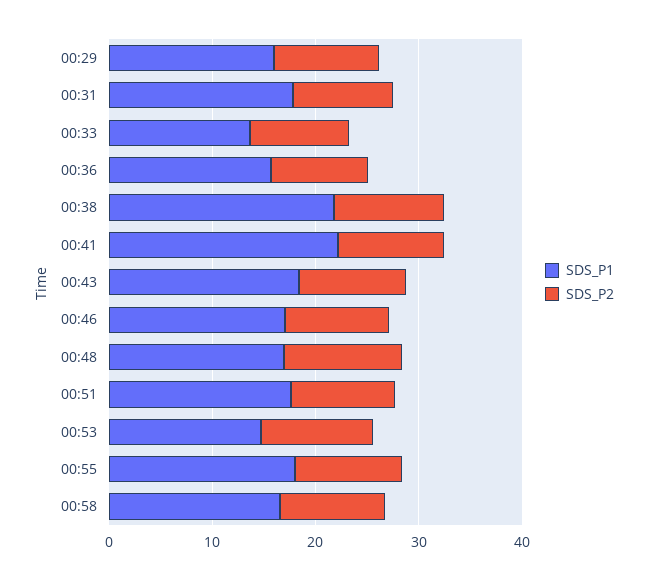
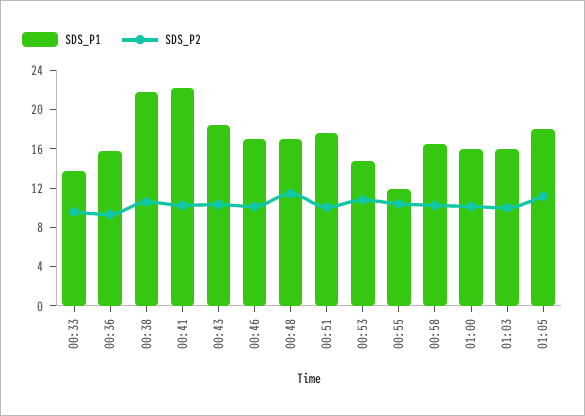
SDS_P1, 00:29: 16 -> none
SDS_P2, 00:29: 10 -> none
SDS_P1, 00:31: 18 -> none
SDS_P2, 00:31: 10 -> none
SDS_P1, 00:55: 18 -> 12
SDS_P1, 01:00: none -> 16
SDS_P2, 01:00: none -> 10
SDS_P1, 01:03: none -> 16
SDS_P2, 01:03: none -> 10
SDS_P1, 01:05: none -> 18
SDS_P2, 01:05: none -> 11

